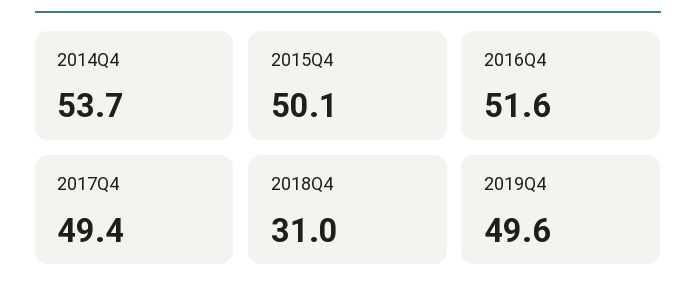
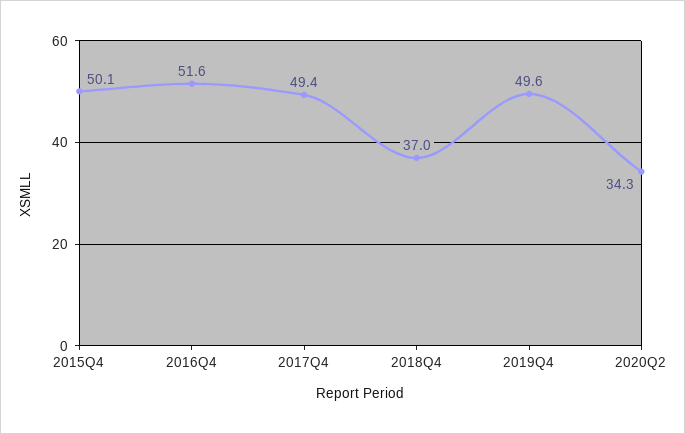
2014Q4: 53.7 -> none
2018Q4: 31 -> 37
2020Q2: none -> 34.3

